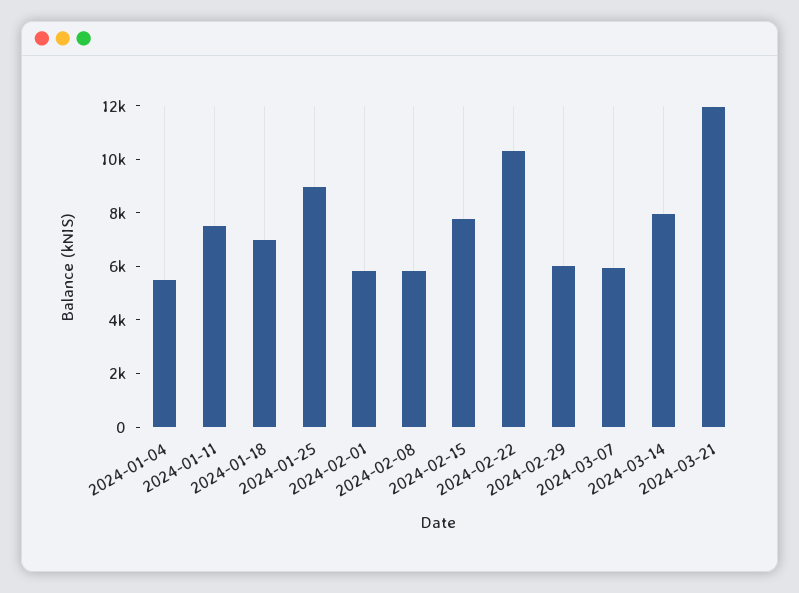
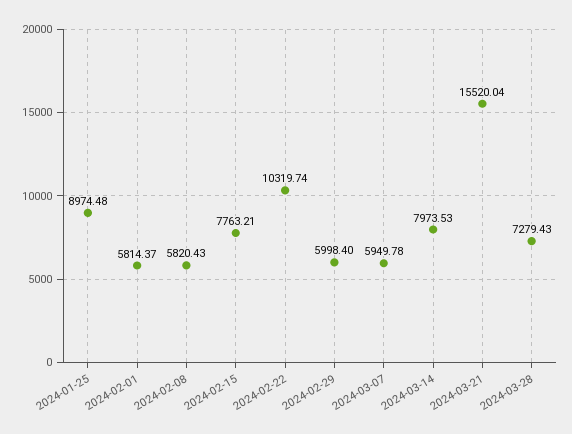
2024-01-04: 5500 -> none
2024-01-11: 7500 -> none
2024-01-18: 7000 -> none
2024-03-21: 12000 -> 15520.04
2024-03-28: none -> 7279.43

